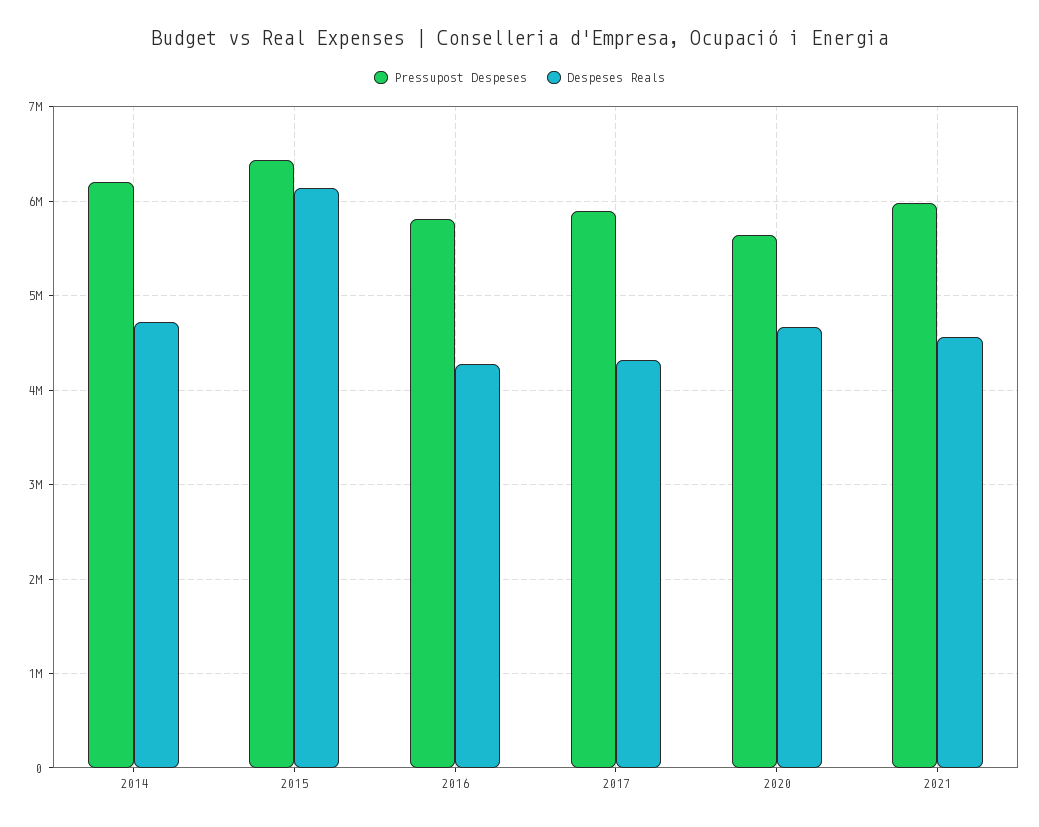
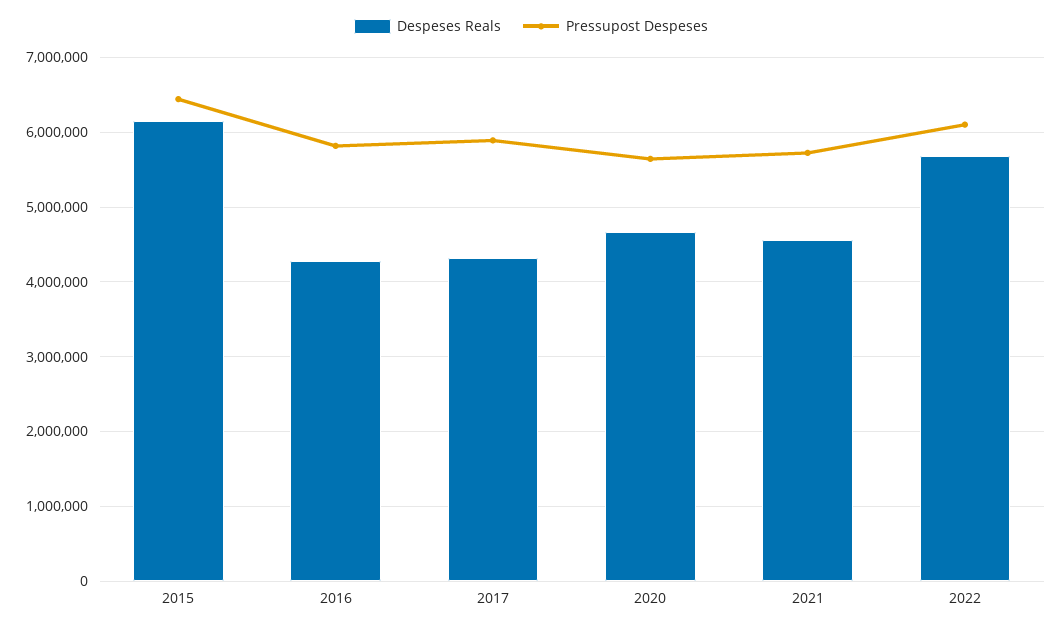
Pressupost Despeses, 2014: 6200000 -> none
Despeses Reals, 2014: 4700000 -> none
Pressupost Despeses, 2021: 6000000 -> 5700000
Despeses Reals, 2022: none -> 5700000
Pressupost Despeses, 2022: none -> 6100000

